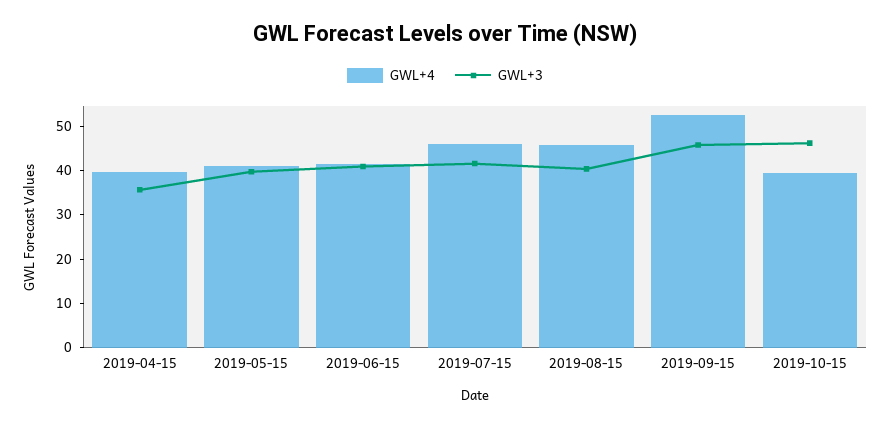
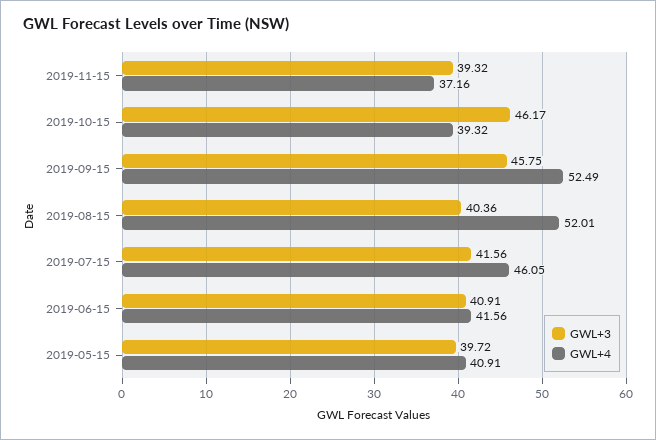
GWL+4, 2019-04-15: 40 -> none
GWL+3, 2019-04-15: 36 -> none
GWL+4, 2019-08-15: 46 -> 52.01
GWL+3, 2019-11-15: none -> 39.32
GWL+4, 2019-11-15: none -> 37.16

